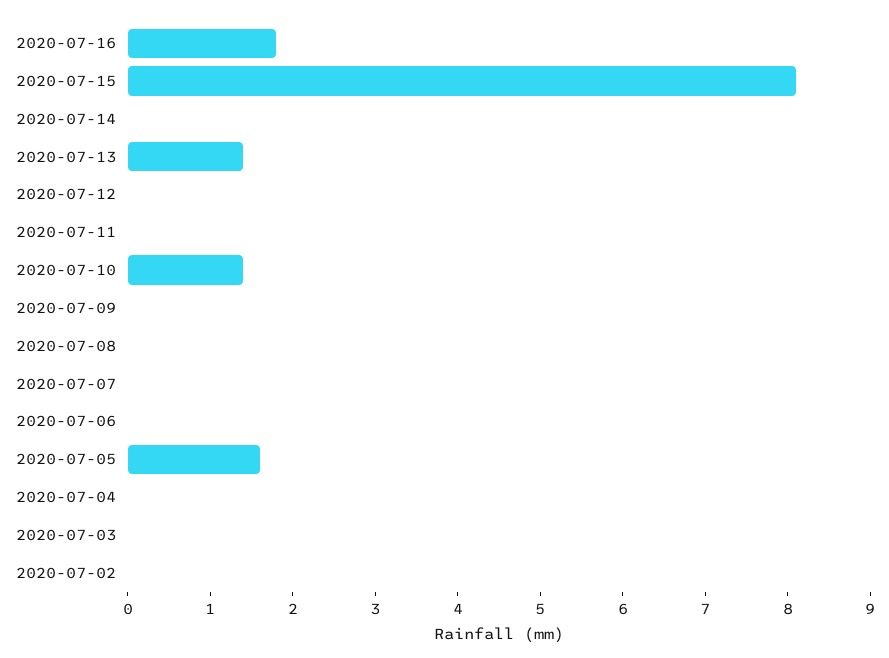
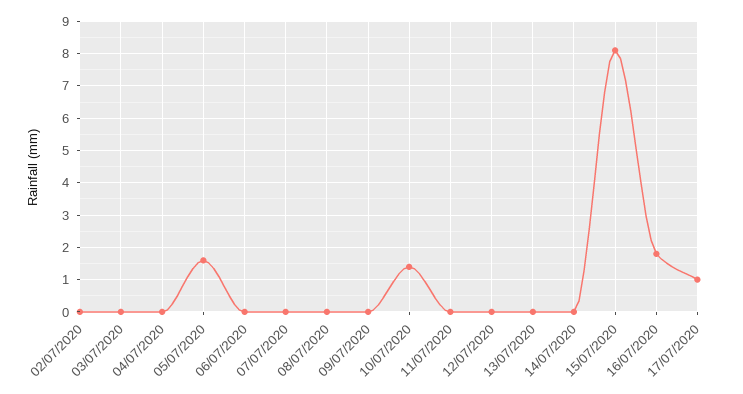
2020-07-13: 1.4 -> 0
17/07/2020: none -> 1

